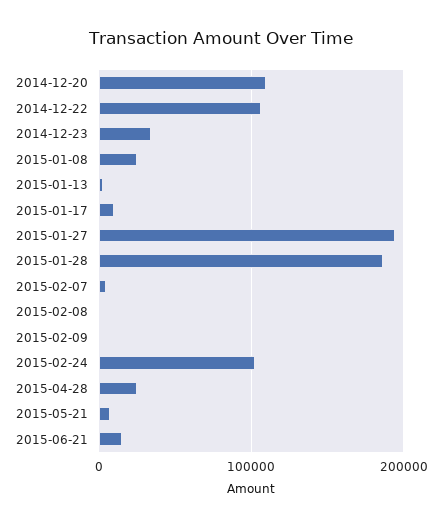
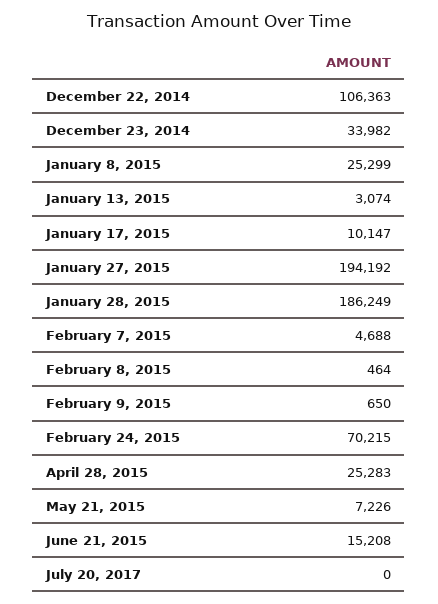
2014-12-20: 110000 -> none
2015-02-24: 100000 -> 70215
July 20, 2017: none -> 0

